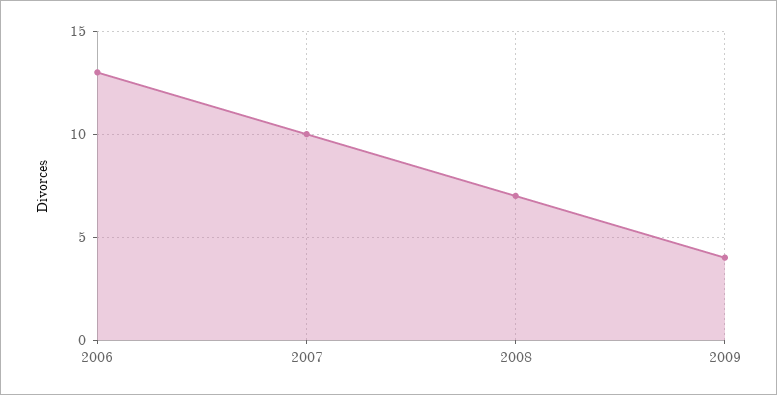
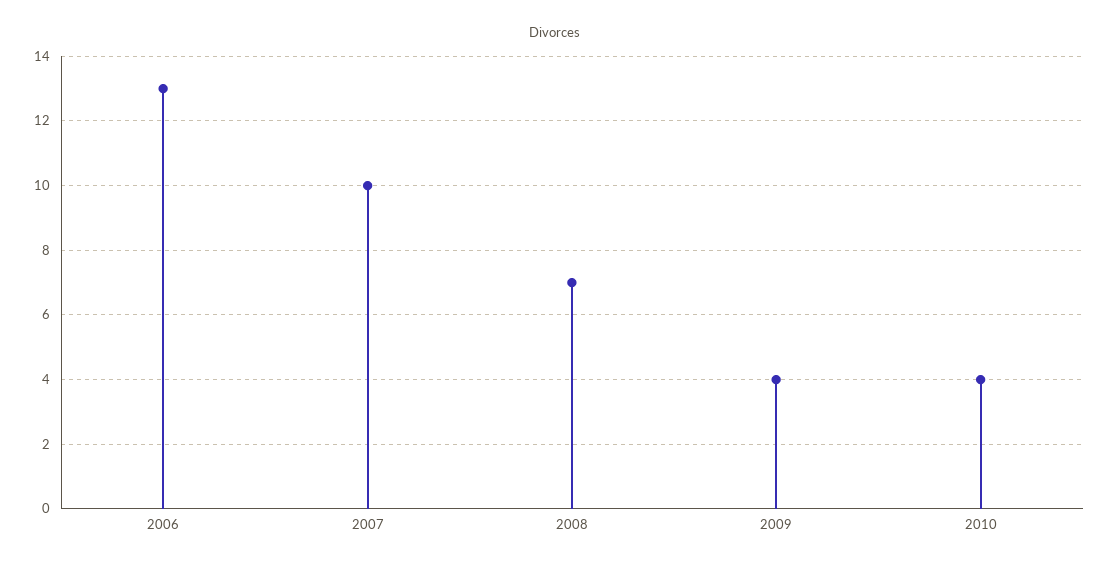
2010: none -> 4

